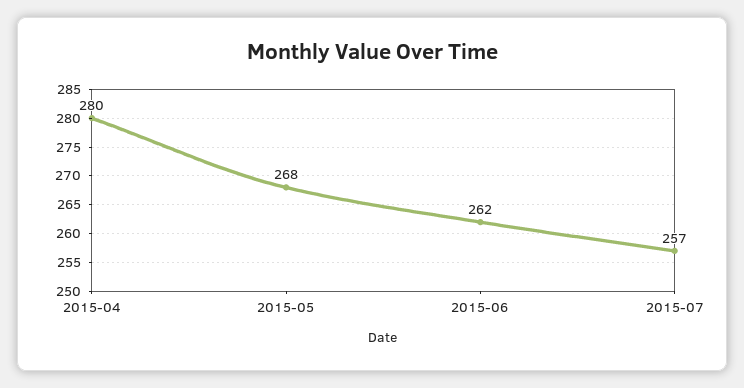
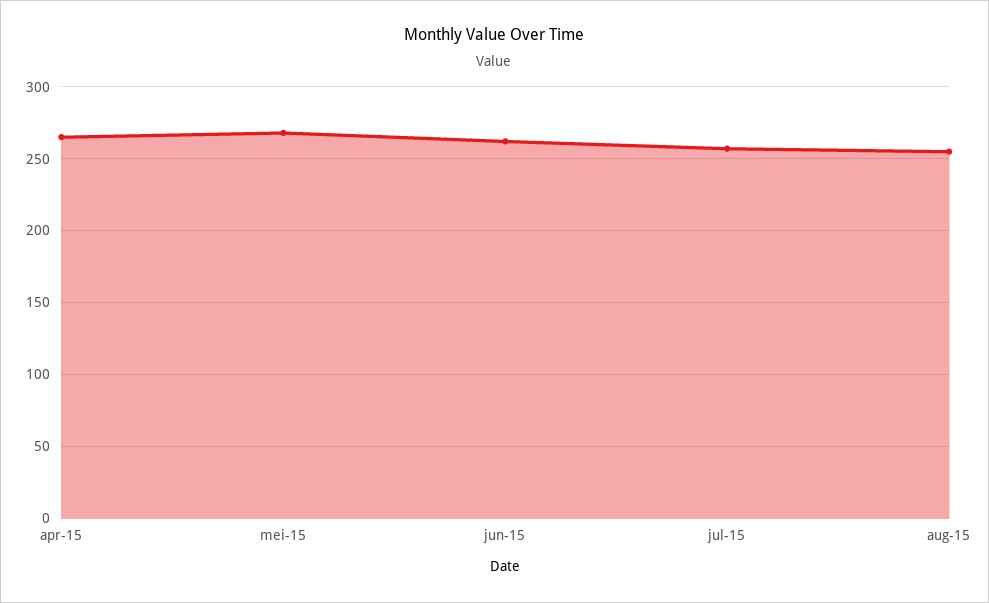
2015-04: 280 -> 265
aug-15: none -> 255

